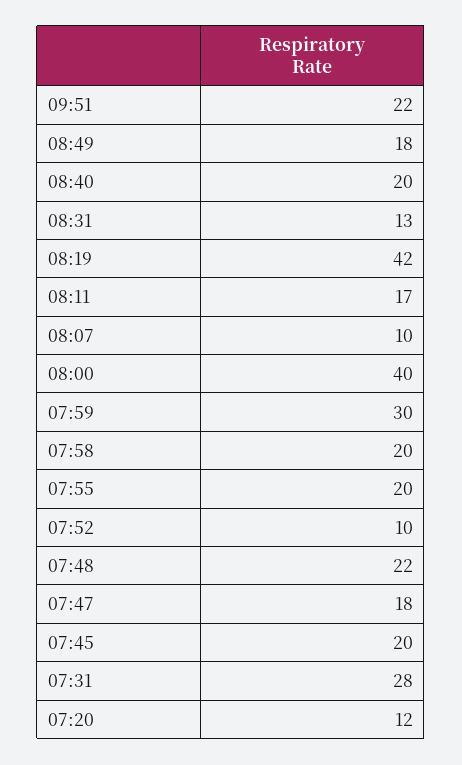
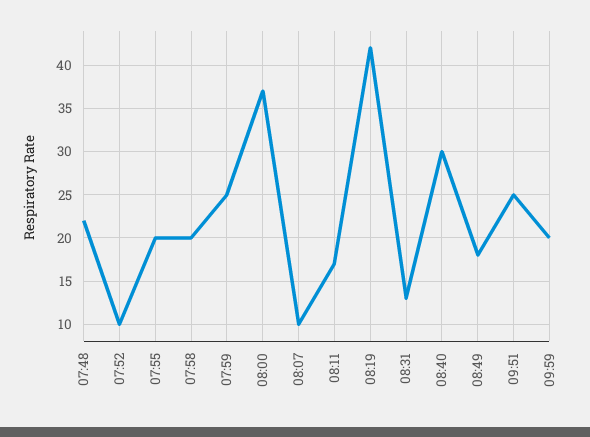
09:51: 22 -> 25
08:40: 20 -> 30
08:00: 40 -> 37
07:59: 30 -> 25
07:47: 18 -> none
07:45: 20 -> none
07:31: 28 -> none
07:20: 12 -> none
09:59: none -> 20

